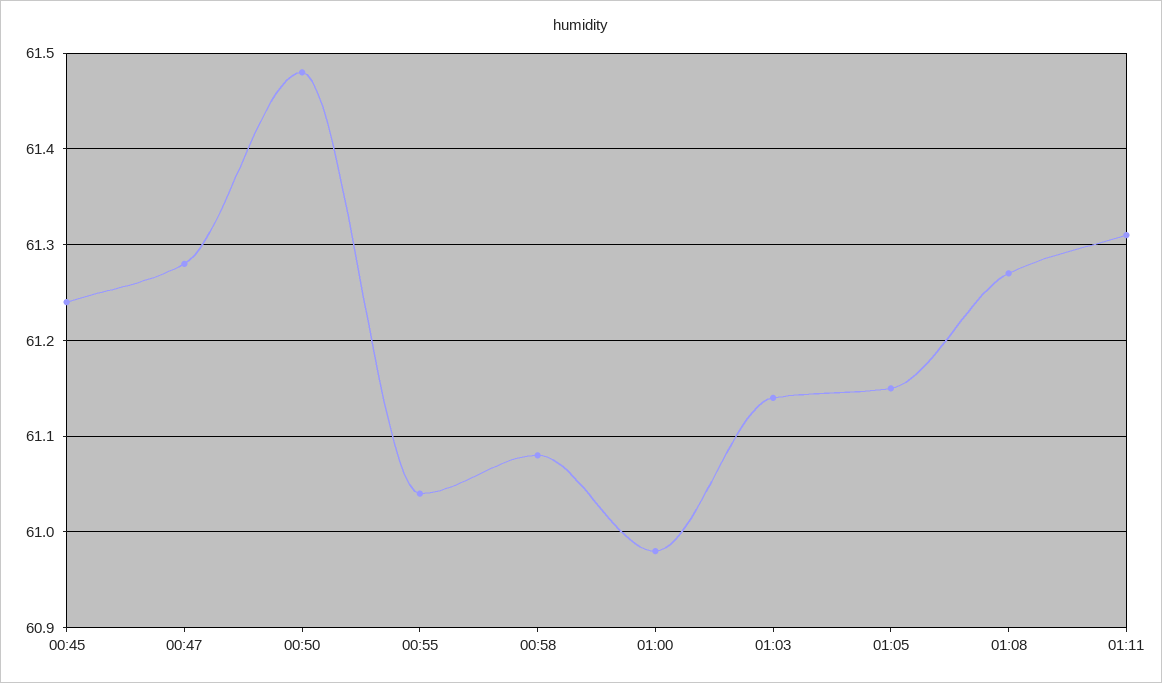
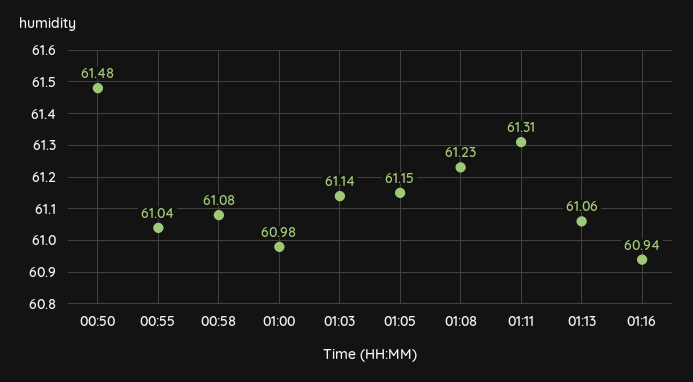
00:45: 61.24 -> none
00:47: 61.28 -> none
01:08: 61.27 -> 61.23
01:13: none -> 61.06
01:16: none -> 60.94

